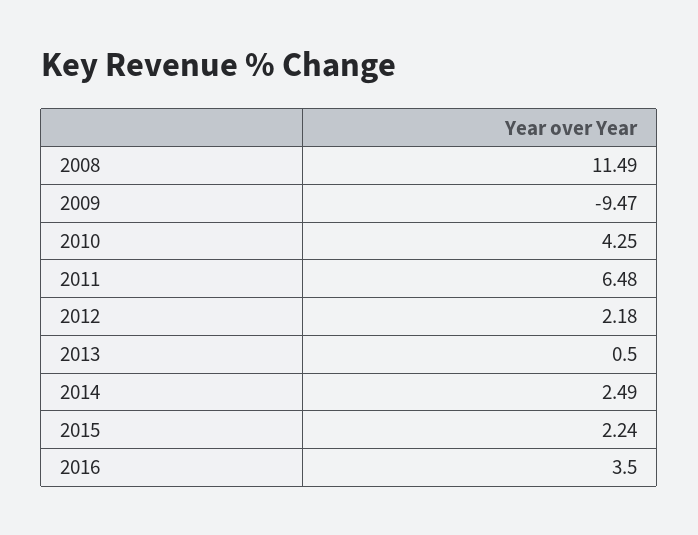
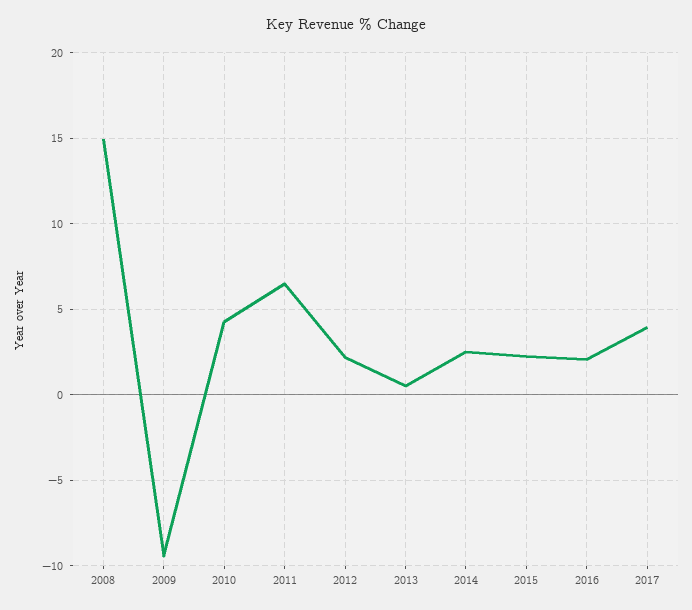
2008: 11.49 -> 15
2016: 3.5 -> 2
2017: none -> 4

